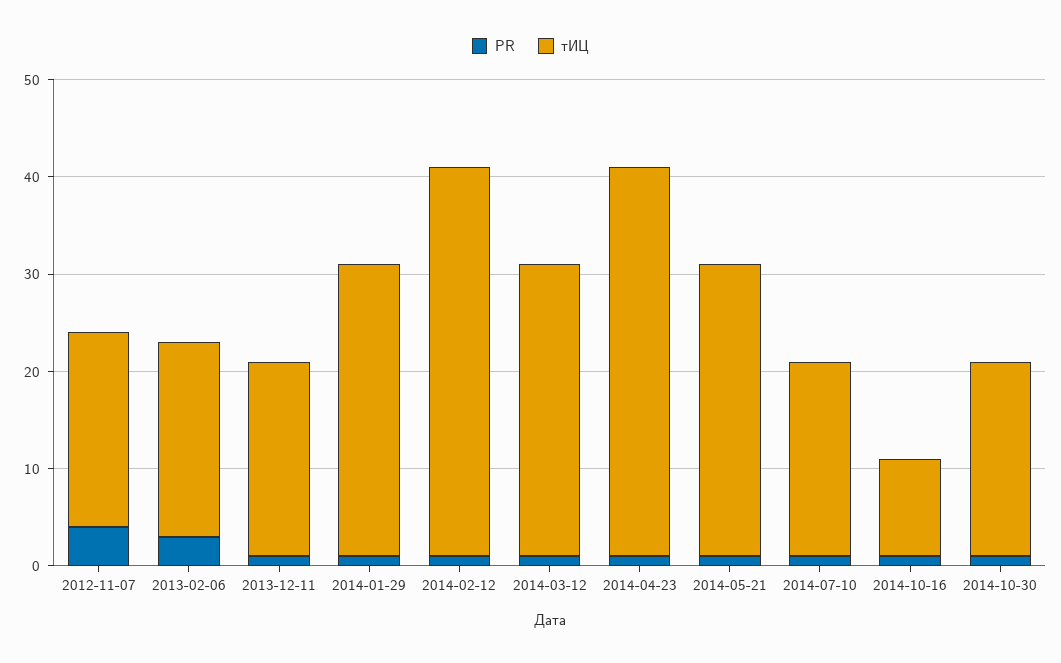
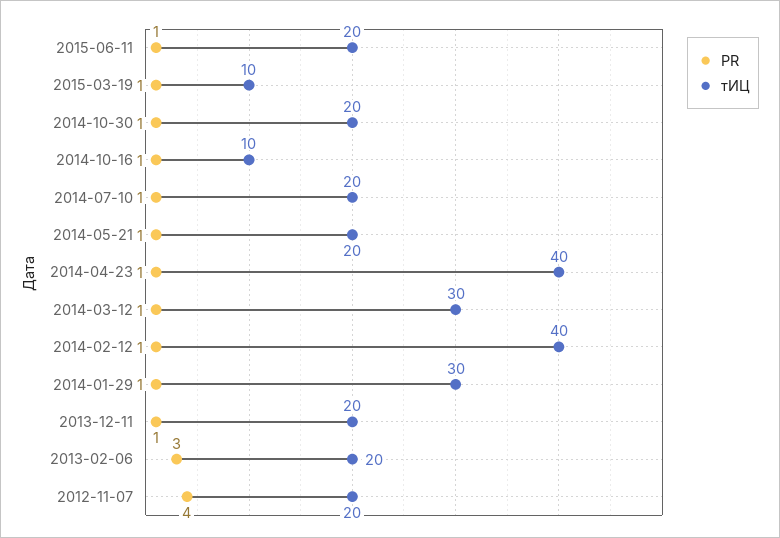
тИЦ, 2014-05-21: 30 -> 20
PR, 2015-06-11: none -> 1
тИЦ, 2015-06-11: none -> 20
PR, 2015-03-19: none -> 1
тИЦ, 2015-03-19: none -> 10

